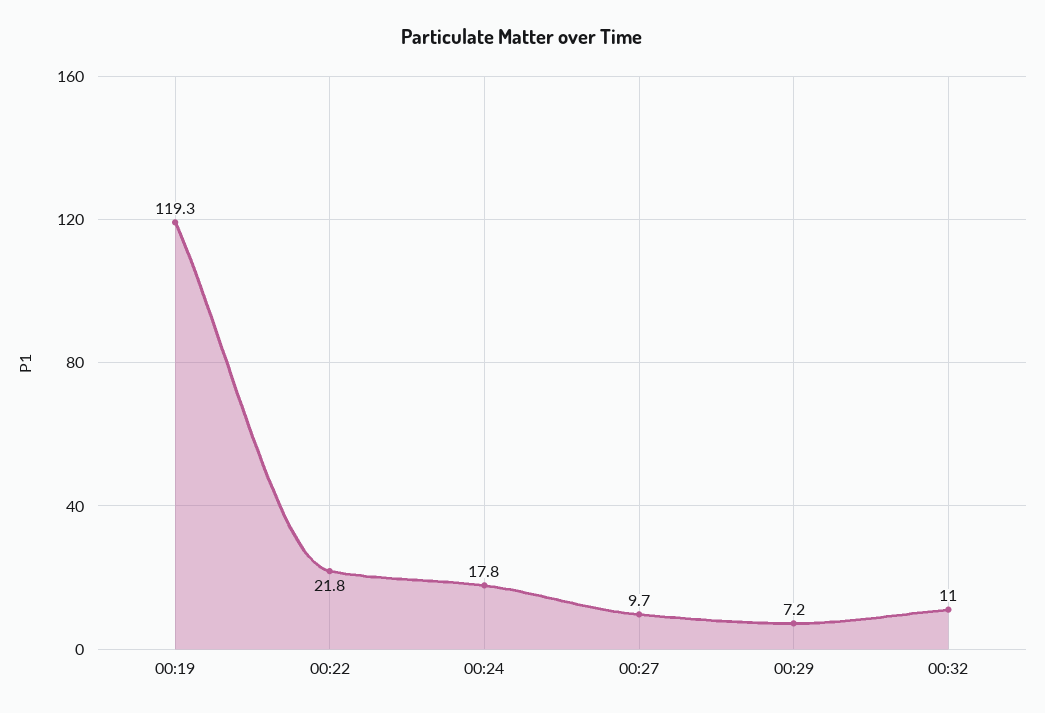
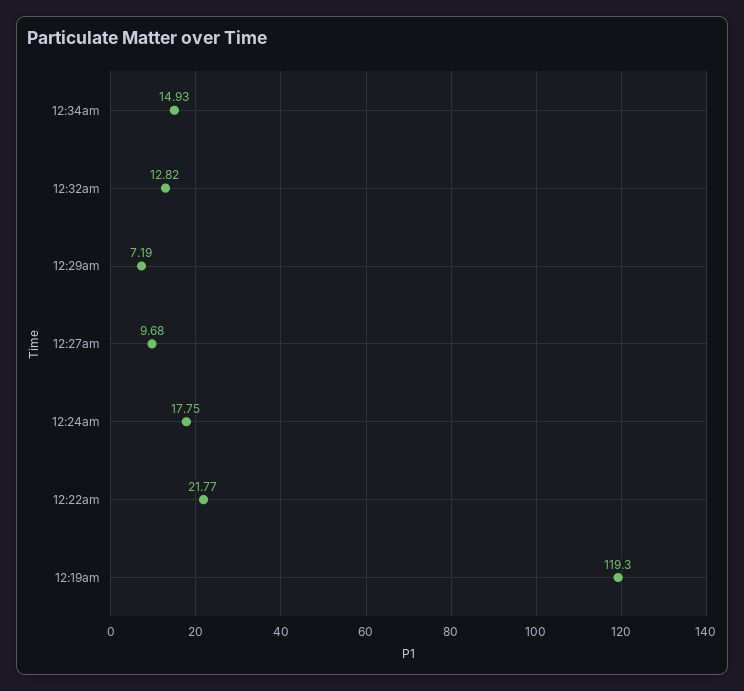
00:32: 11 -> 12.82
12:34am: none -> 14.93

